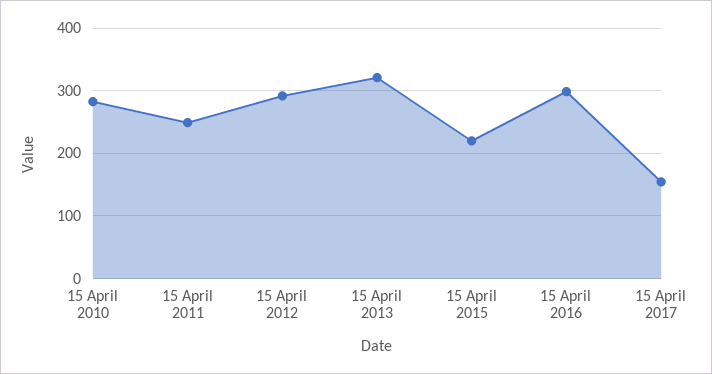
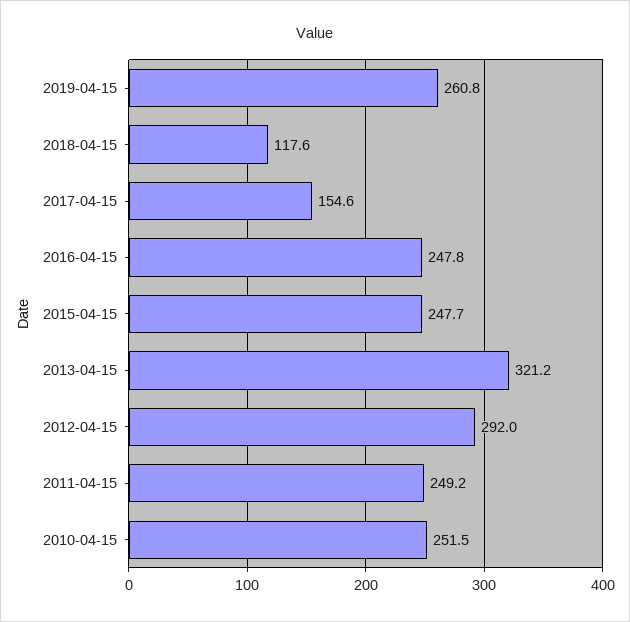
15 April 2010: 280 -> 251.5
15 April 2015: 220 -> 247.7
15 April 2016: 300 -> 247.8
2019-04-15: none -> 260.8
2018-04-15: none -> 117.6

